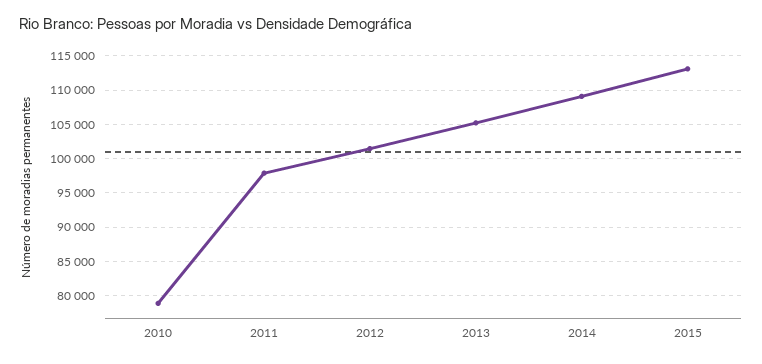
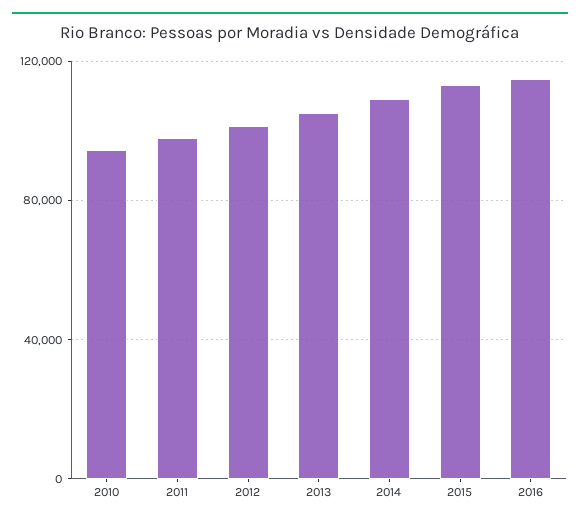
2010: 79000 -> 95000
2016: none -> 115000

